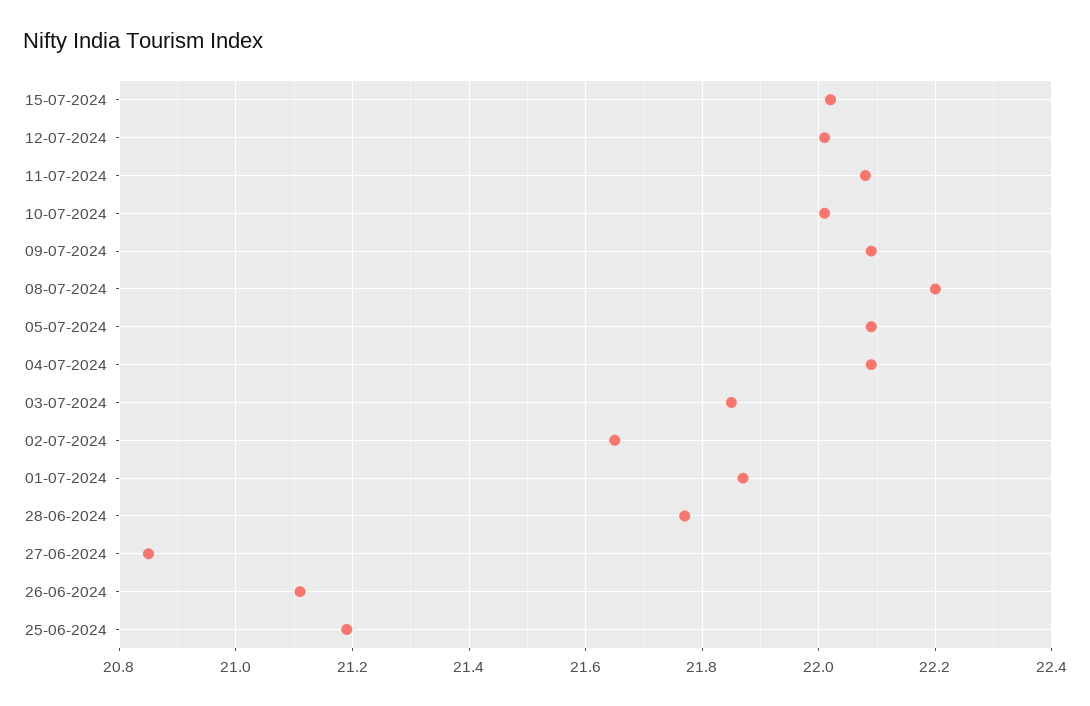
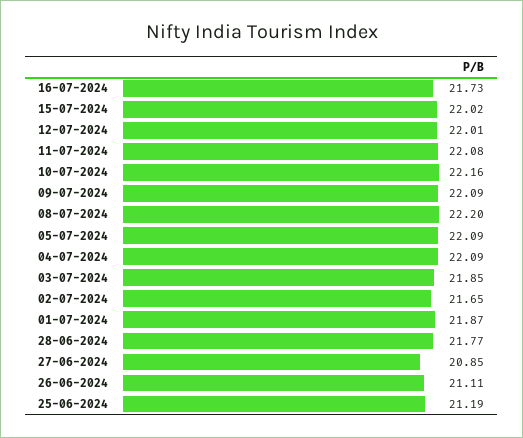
10-07-2024: 22 -> 22.16
16-07-2024: none -> 21.73

